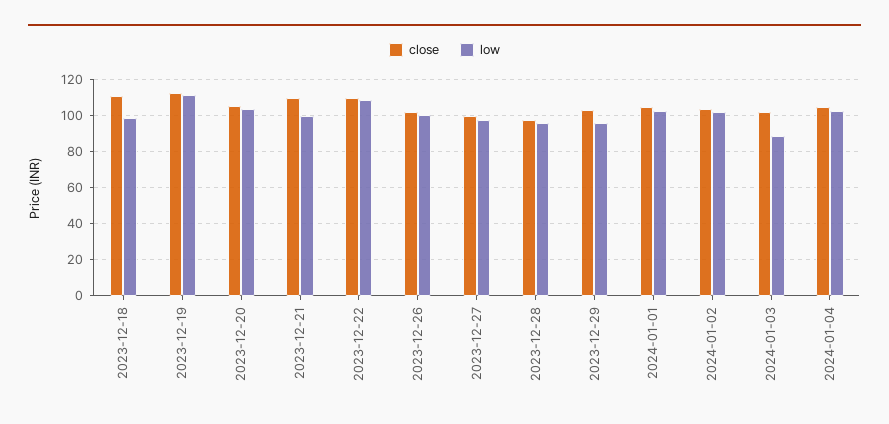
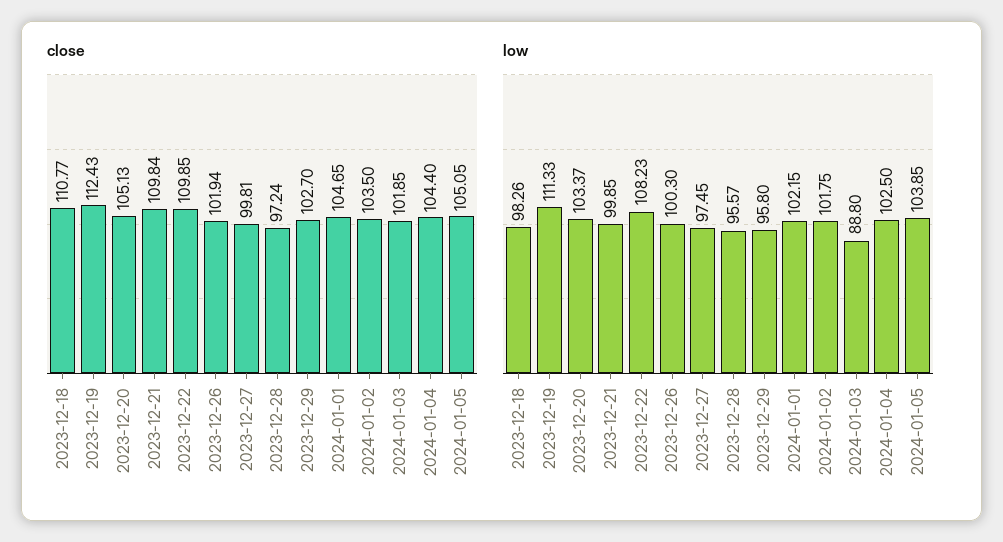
close, 2024-01-05: none -> 105.05
low, 2024-01-05: none -> 103.85

